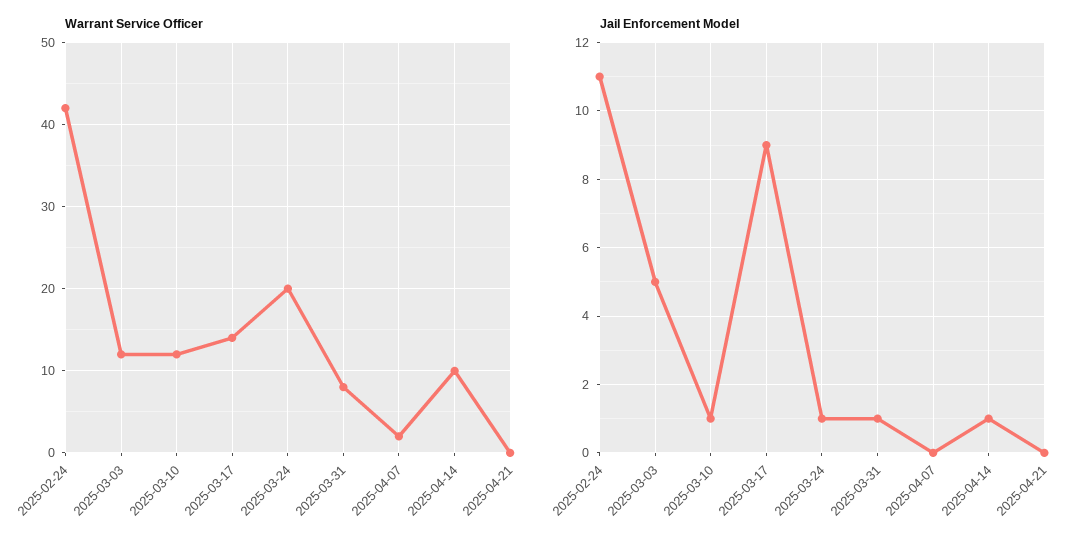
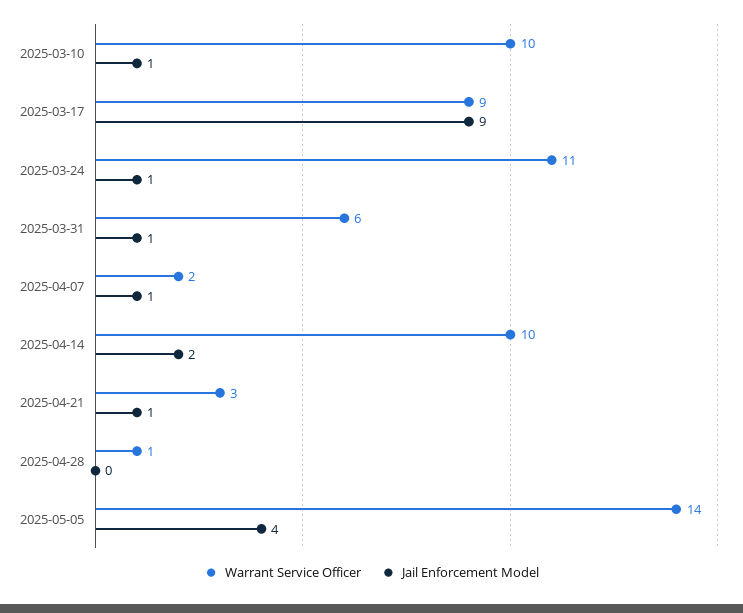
Warrant Service Officer, 2025-02-24: 42 -> none
Warrant Service Officer, 2025-03-03: 12 -> none
Warrant Service Officer, 2025-03-10: 12 -> 10
Warrant Service Officer, 2025-03-17: 14 -> 9
Warrant Service Officer, 2025-03-24: 20 -> 11
Warrant Service Officer, 2025-03-31: 8 -> 6
Warrant Service Officer, 2025-04-21: 0 -> 3
Jail Enforcement Model, 2025-02-24: 11 -> none
Jail Enforcement Model, 2025-03-03: 5 -> none
Jail Enforcement Model, 2025-04-07: 0 -> 1
Jail Enforcement Model, 2025-04-14: 1 -> 2
Jail Enforcement Model, 2025-04-21: 0 -> 1
Warrant Service Officer, 2025-04-28: none -> 1
Jail Enforcement Model, 2025-04-28: none -> 0
Warrant Service Officer, 2025-05-05: none -> 14
Jail Enforcement Model, 2025-05-05: none -> 4

